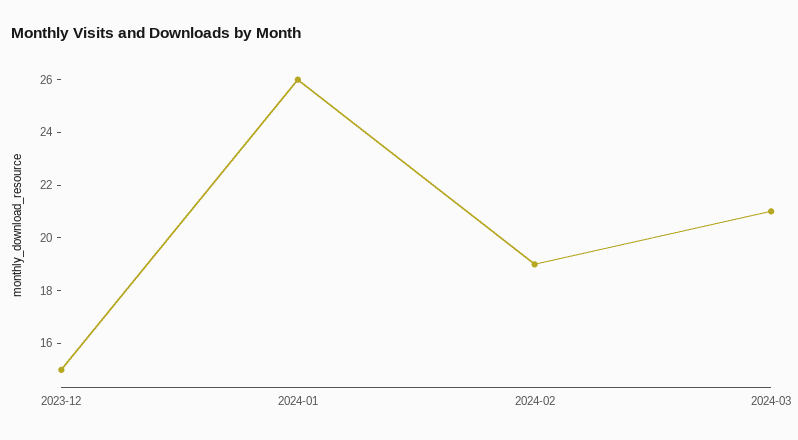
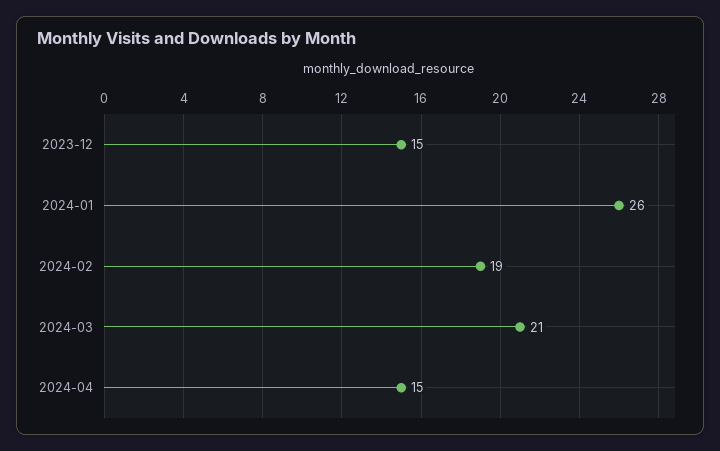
2024-04: none -> 15

